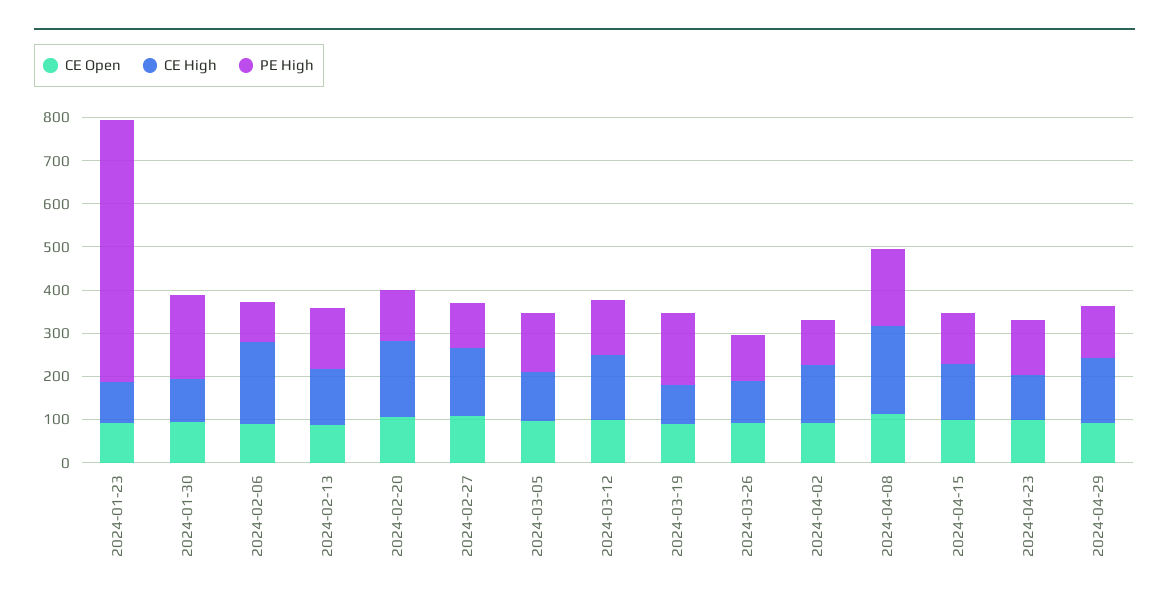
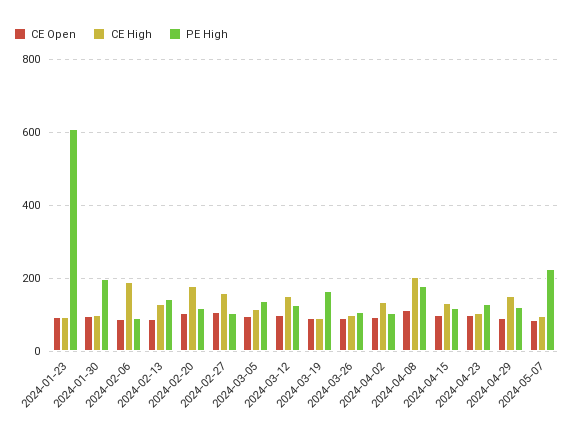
CE Open, 2024-05-07: none -> 80
CE High, 2024-05-07: none -> 100
PE High, 2024-05-07: none -> 220

